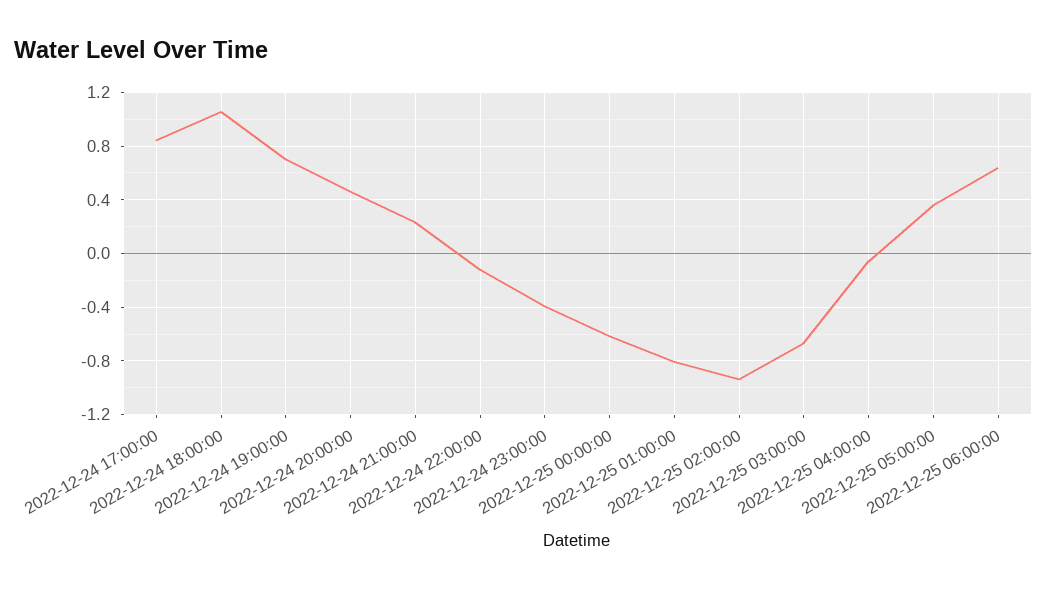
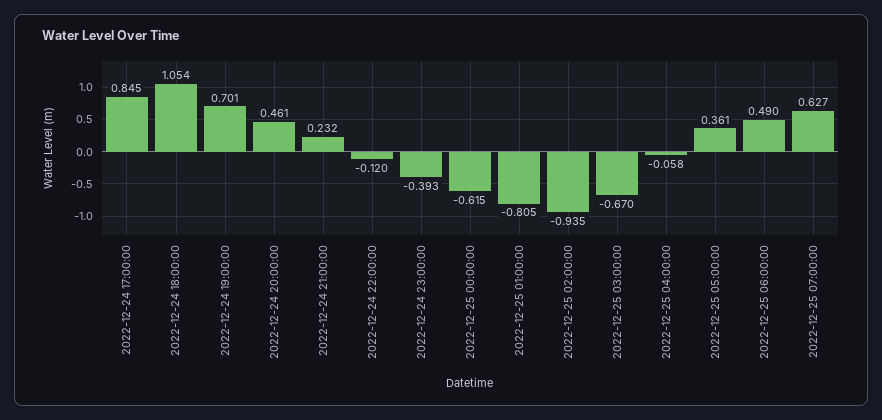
2022-12-25 06:00:00: 0.65 -> 0.49
2022-12-25 07:00:00: none -> 0.627

